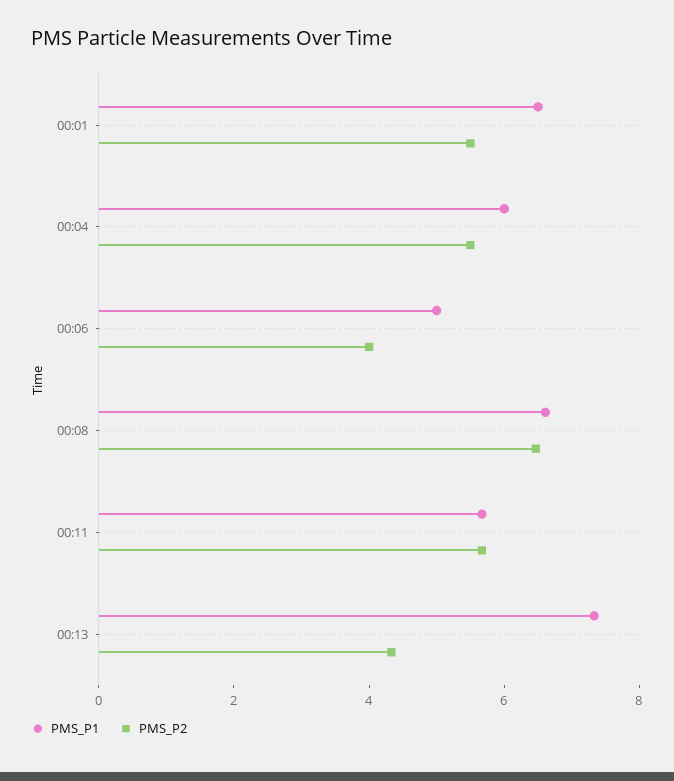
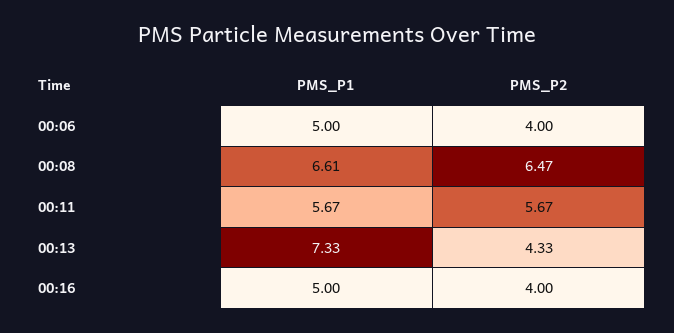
PMS_P1, 00:01: 6.5 -> none
PMS_P2, 00:01: 5.5 -> none
PMS_P1, 00:04: 6 -> none
PMS_P2, 00:04: 5.5 -> none
PMS_P1, 00:16: none -> 5
PMS_P2, 00:16: none -> 4

